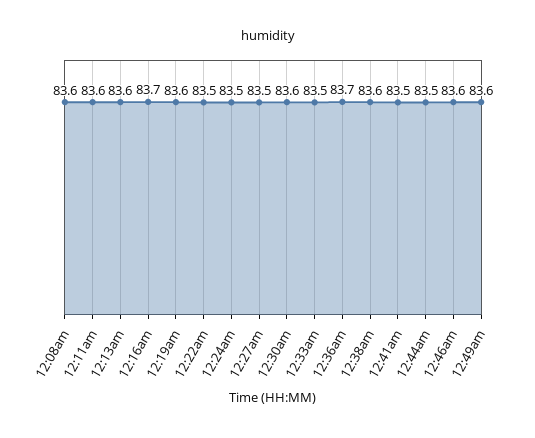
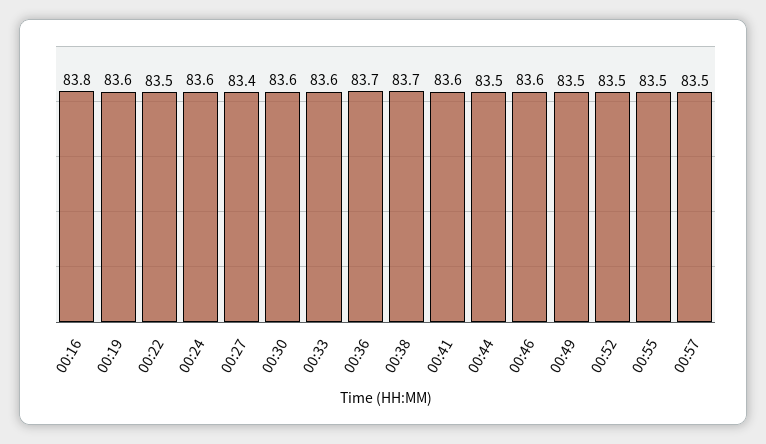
12:08am: 83.6 -> none
12:11am: 83.6 -> none
12:13am: 83.6 -> none
12:16am: 83.7 -> 83.8
12:24am: 83.5 -> 83.6
12:27am: 83.5 -> 83.4
12:33am: 83.5 -> 83.6
12:38am: 83.6 -> 83.7
12:41am: 83.5 -> 83.6
12:49am: 83.6 -> 83.5
00:52: none -> 83.5
00:55: none -> 83.5
00:57: none -> 83.5

